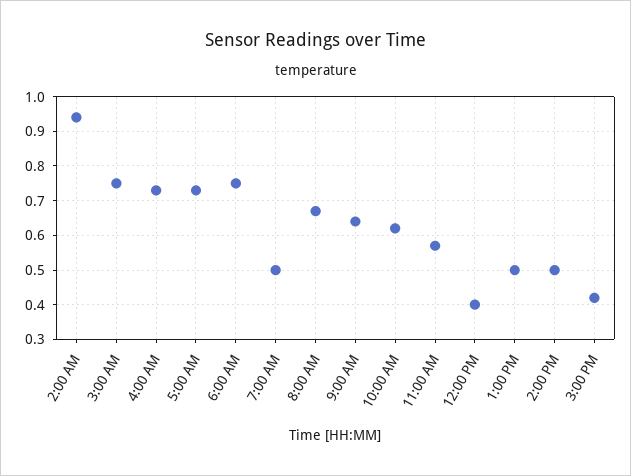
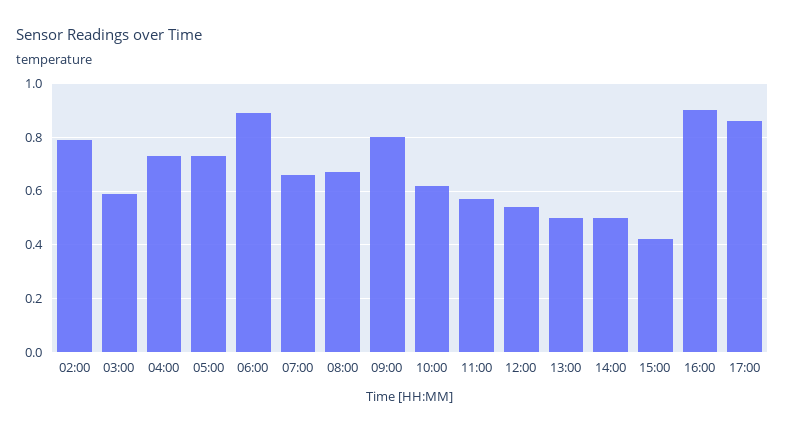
2:00 AM: 0.95 -> 0.8
3:00 AM: 0.75 -> 0.6
6:00 AM: 0.75 -> 0.9
7:00 AM: 0.5 -> 0.65
9:00 AM: 0.65 -> 0.8
12:00 PM: 0.4 -> 0.55
16:00: none -> 0.9
17:00: none -> 0.85

